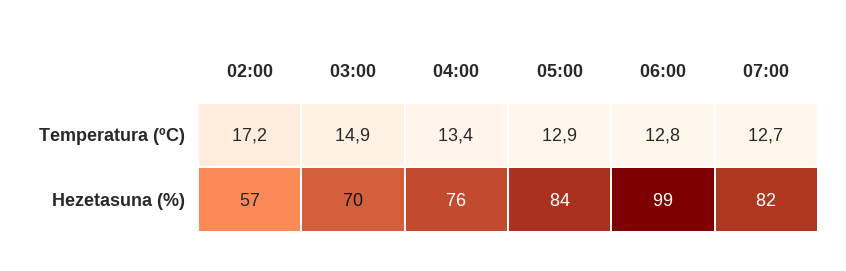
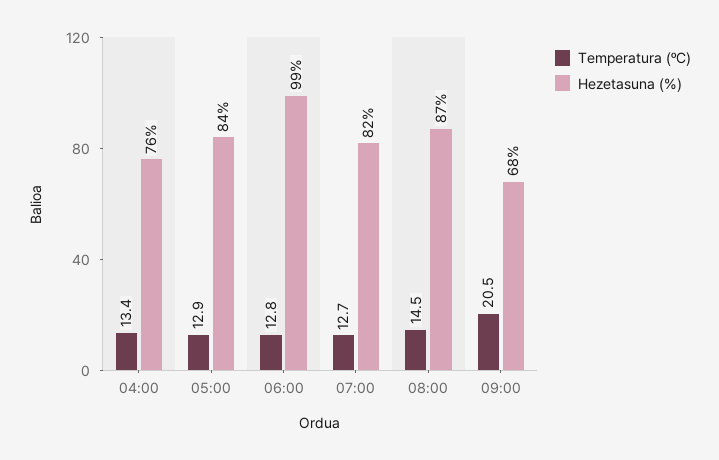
Temperatura (ºC), 02:00: 17.2 -> none
Temperatura (ºC), 03:00: 14.9 -> none
Hezetasuna (%), 02:00: 57 -> none
Hezetasuna (%), 03:00: 70 -> none
Temperatura (ºC), 08:00: none -> 14.5
Hezetasuna (%), 08:00: none -> 87
Temperatura (ºC), 09:00: none -> 20.5
Hezetasuna (%), 09:00: none -> 68

